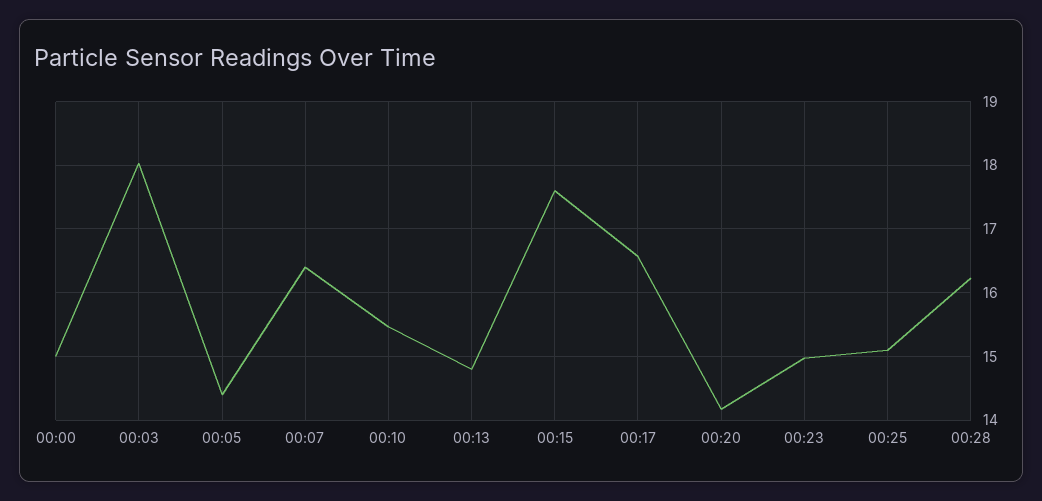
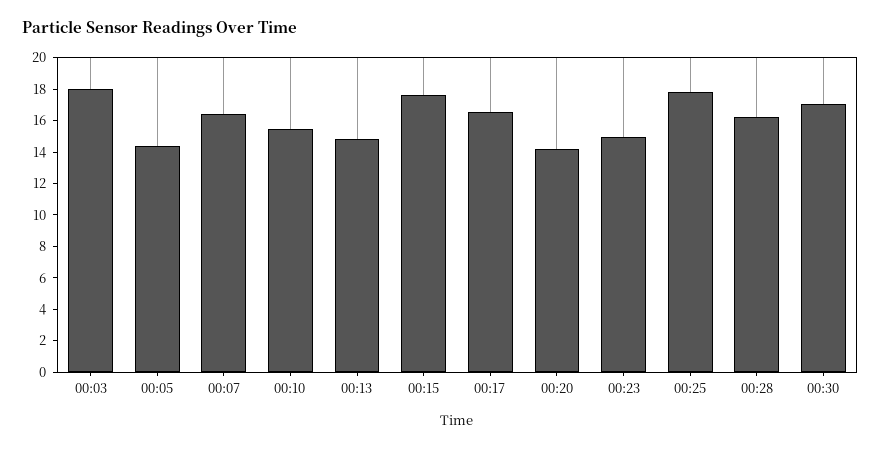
00:00: 15 -> none
00:25: 15.1 -> 18
00:30: none -> 17

